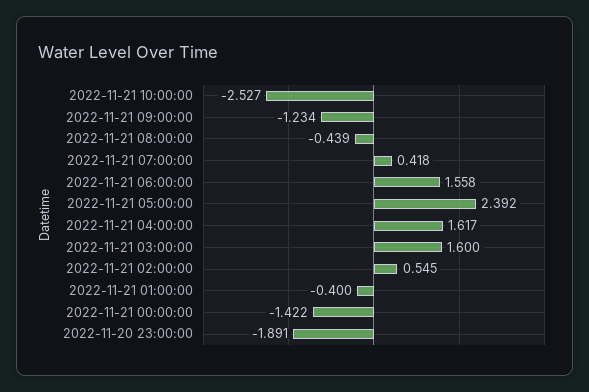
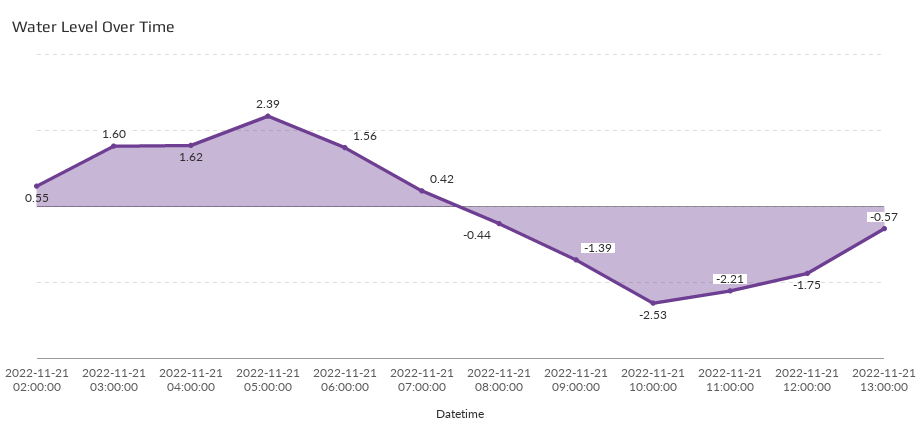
2022-11-21 09:00:00: -1.234 -> -1.39
2022-11-21 01:00:00: -0.4 -> none
2022-11-21 00:00:00: -1.422 -> none
2022-11-20 23:00:00: -1.891 -> none
2022-11-21 11:00:00: none -> -2.21
2022-11-21 12:00:00: none -> -1.75
2022-11-21 13:00:00: none -> -0.57

